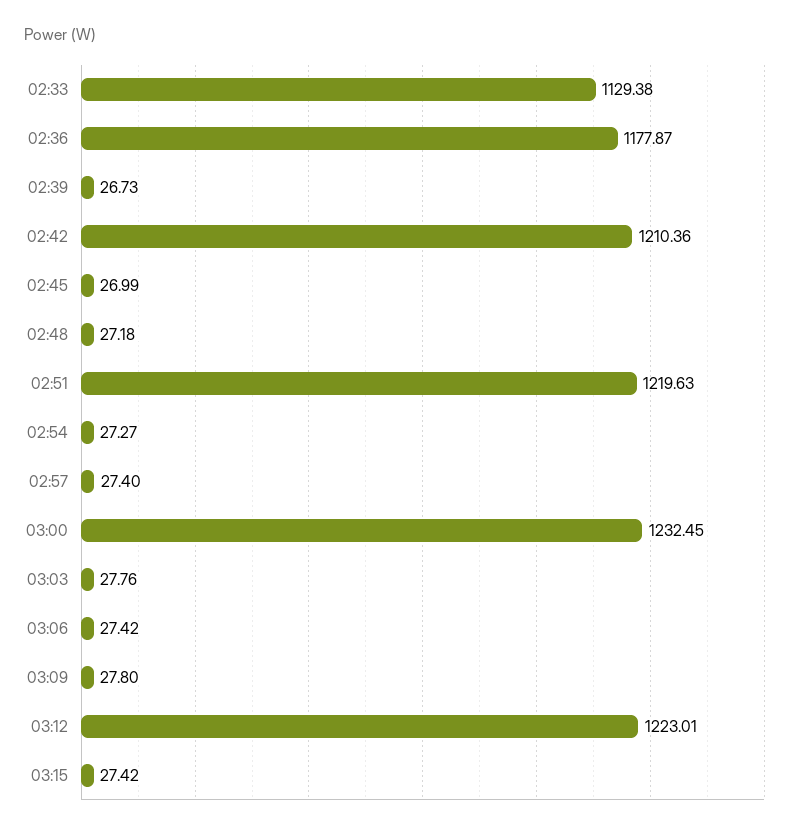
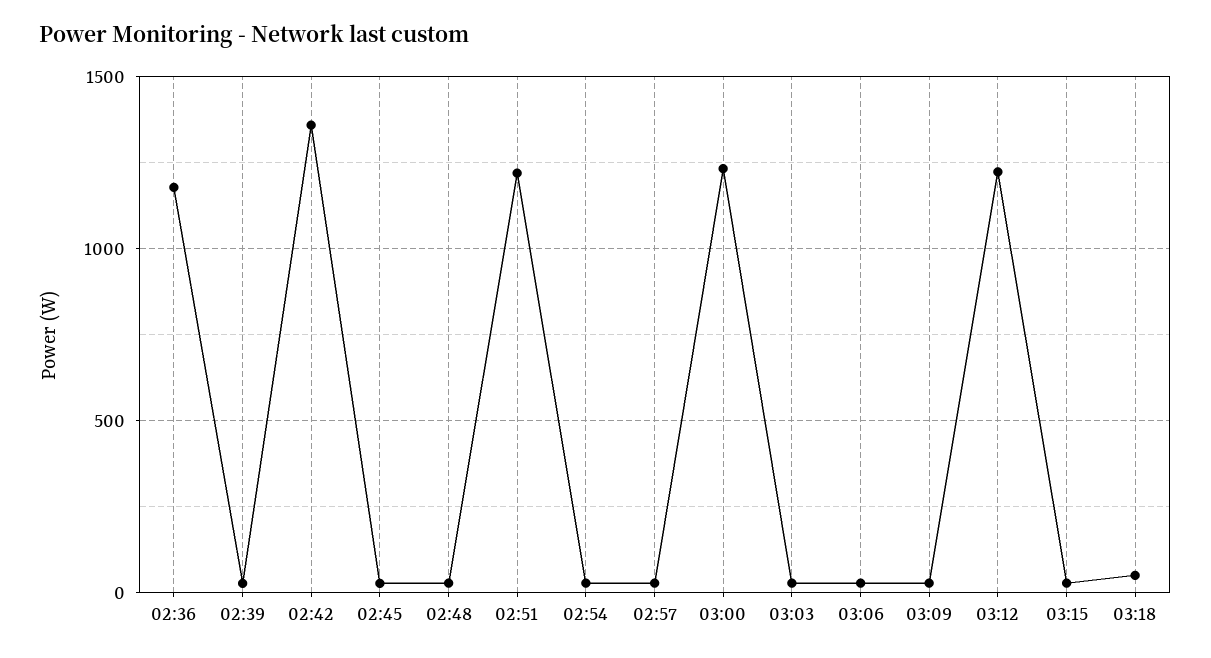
02:33: 1129.38 -> none
02:42: 1210.36 -> 1350
03:18: none -> 50

